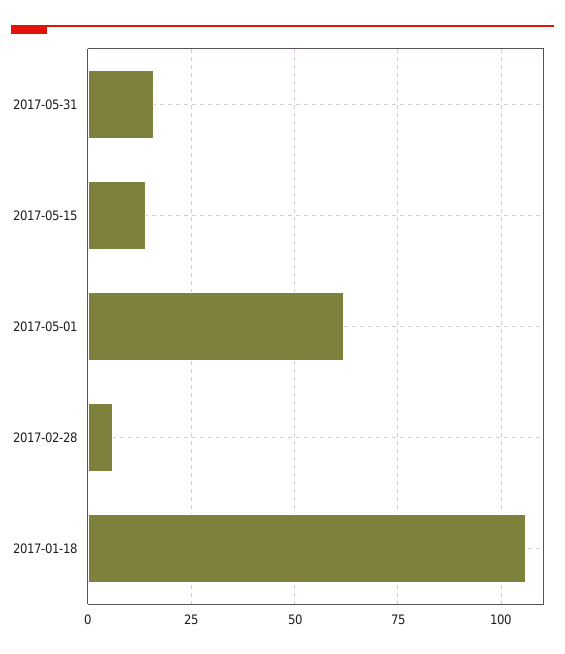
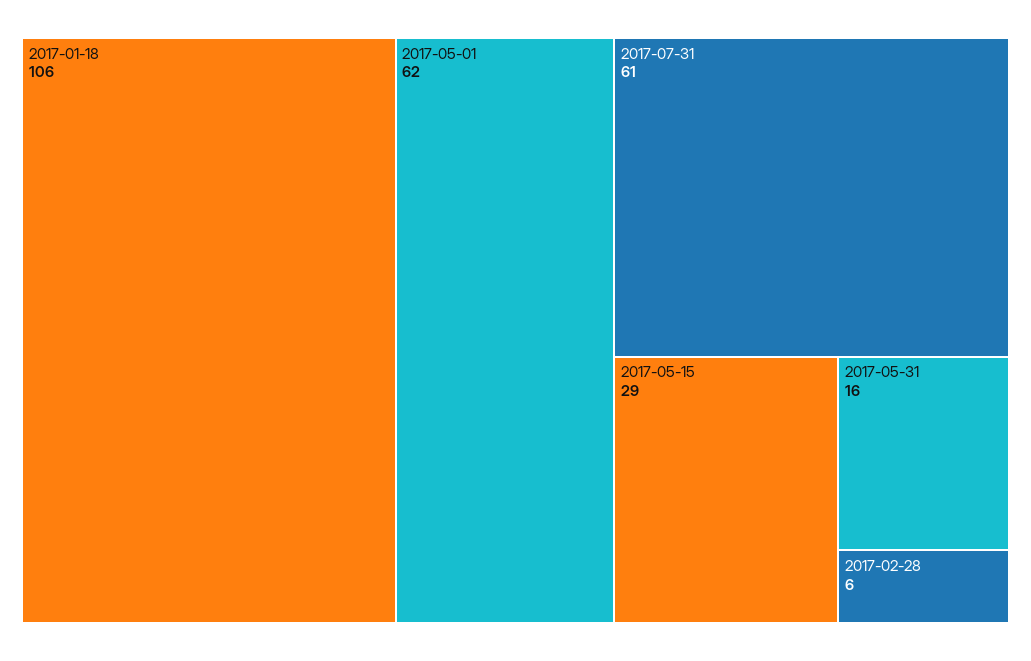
2017-05-15: 15 -> 29
2017-07-31: none -> 61

